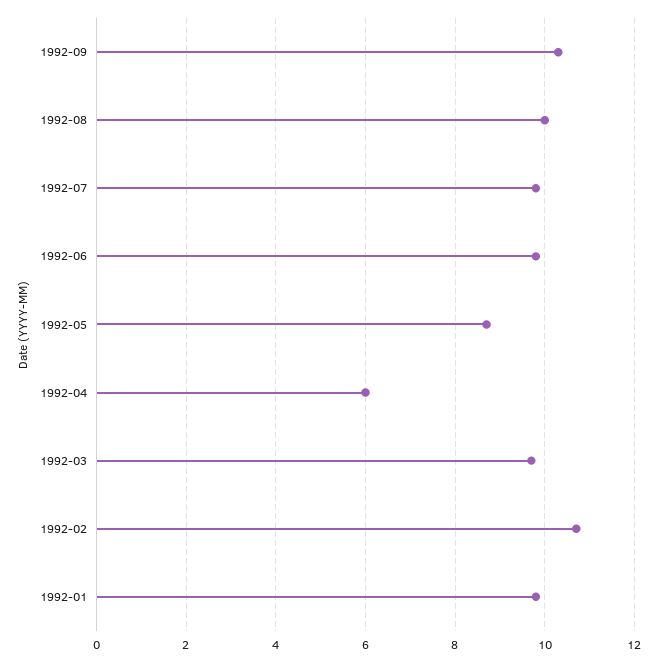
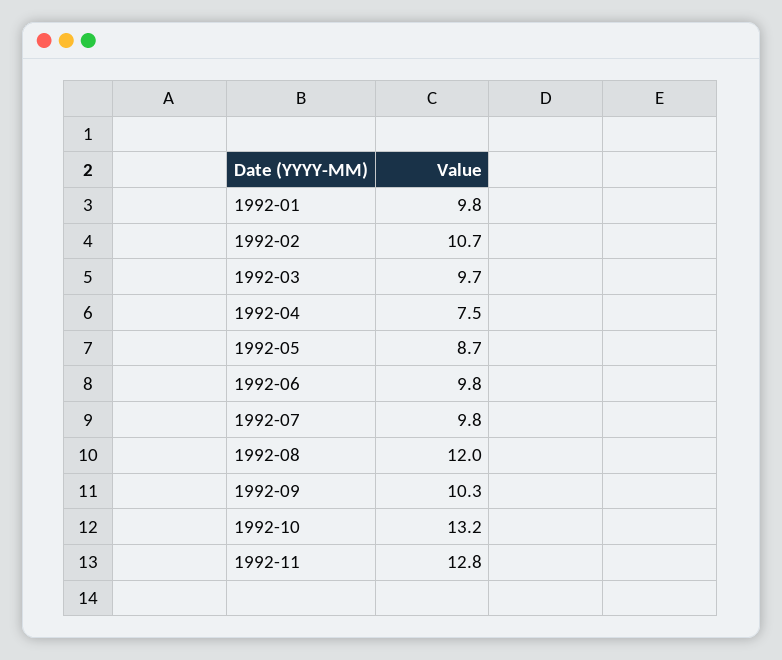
1992-08: 10 -> 12
1992-04: 6 -> 7.5
1992-10: none -> 13.2
1992-11: none -> 12.8

